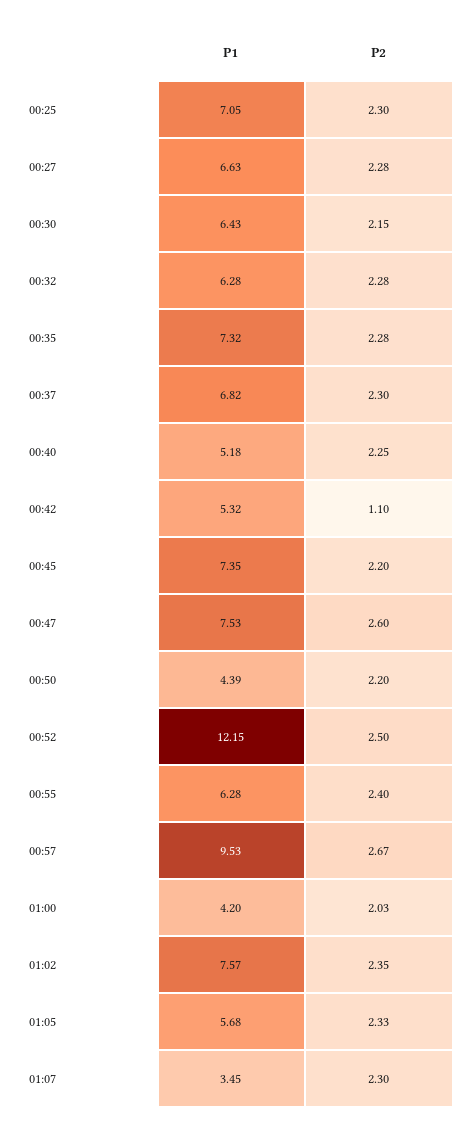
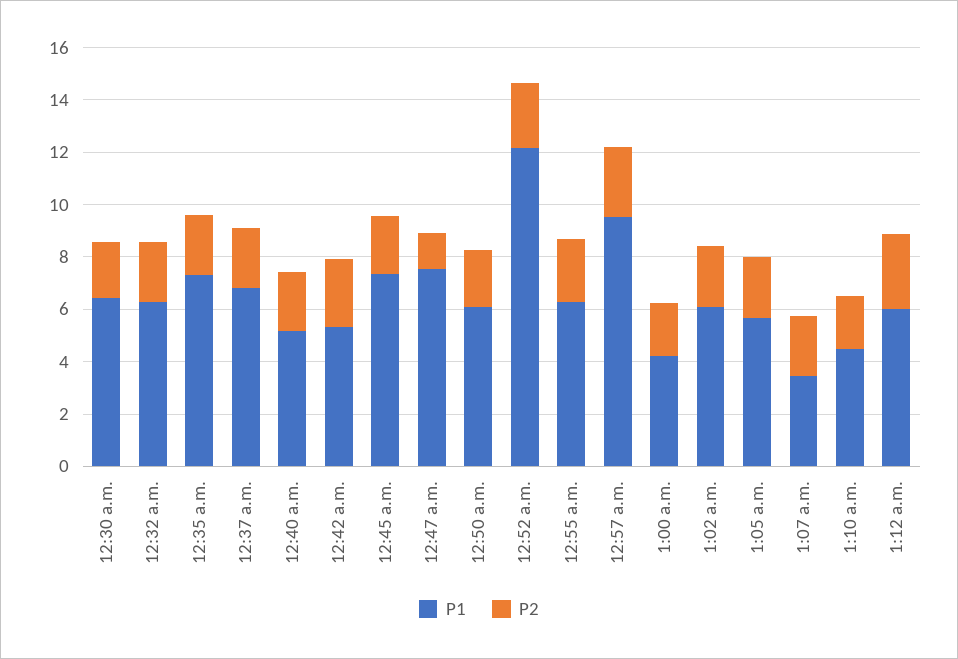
P1, 00:25: 7.05 -> none
P2, 00:25: 2.3 -> none
P1, 00:27: 6.63 -> none
P2, 00:27: 2.28 -> none
P2, 00:42: 1.1 -> 2.5
P2, 00:47: 2.6 -> 1.5
P1, 00:50: 4.39 -> 6
P1, 01:02: 7.57 -> 6
P1, 1:10 a.m.: none -> 4.5
P2, 1:10 a.m.: none -> 2
P1, 1:12 a.m.: none -> 6
P2, 1:12 a.m.: none -> 3

